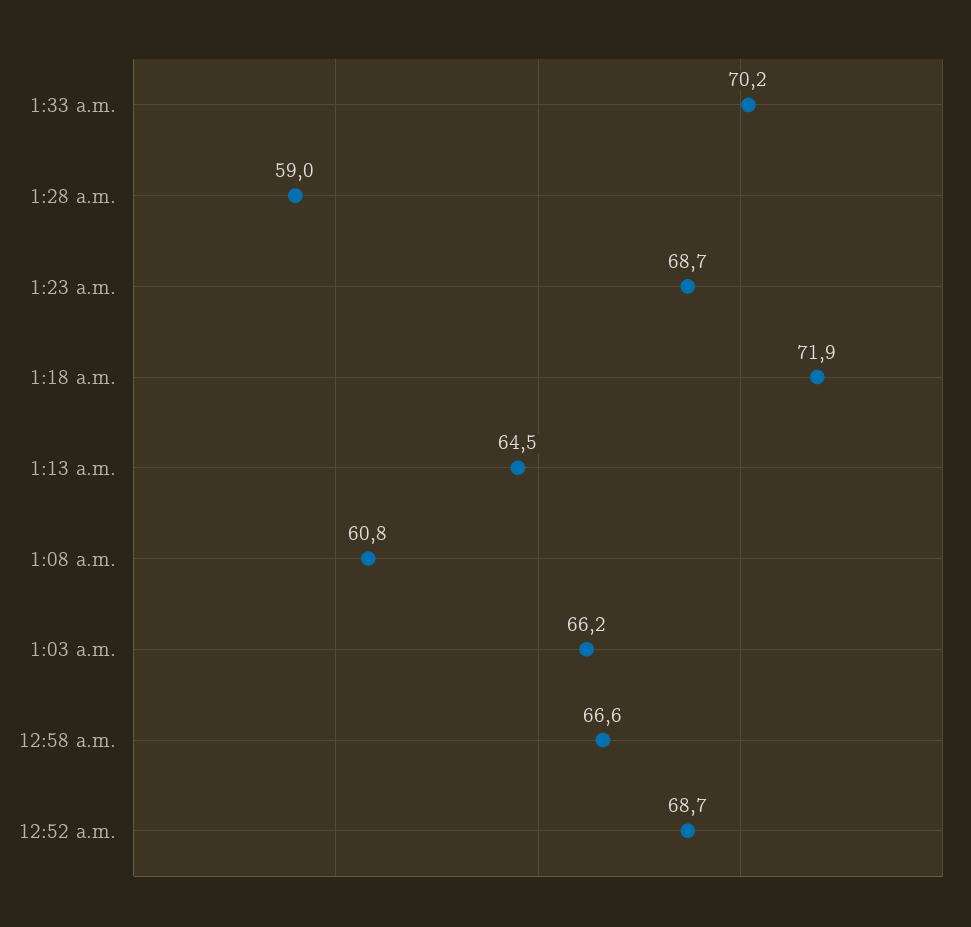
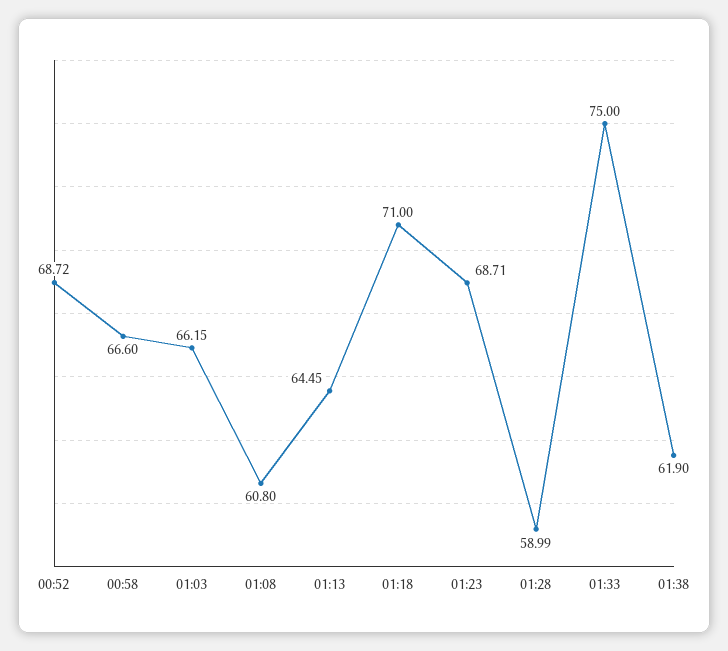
1:33 a.m.: 70.2 -> 75
1:18 a.m.: 71.9 -> 71
01:38: none -> 61.9

